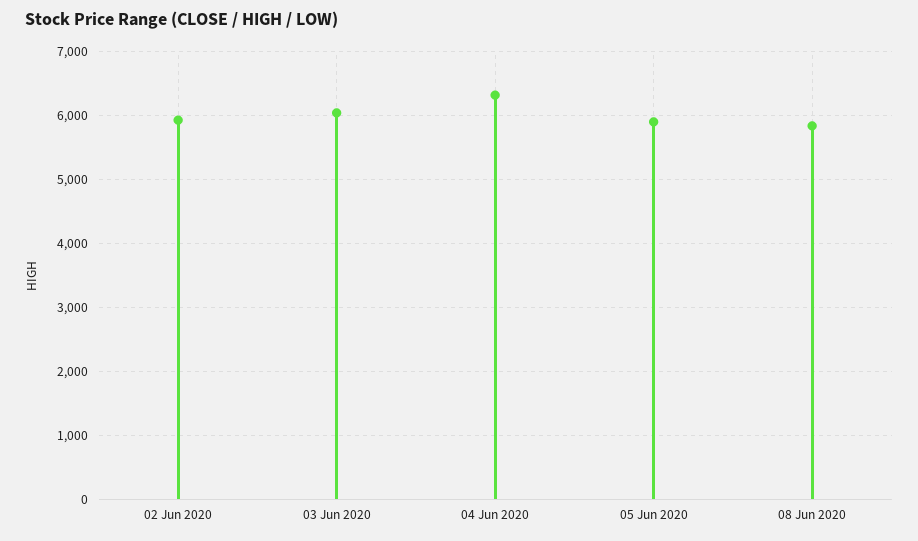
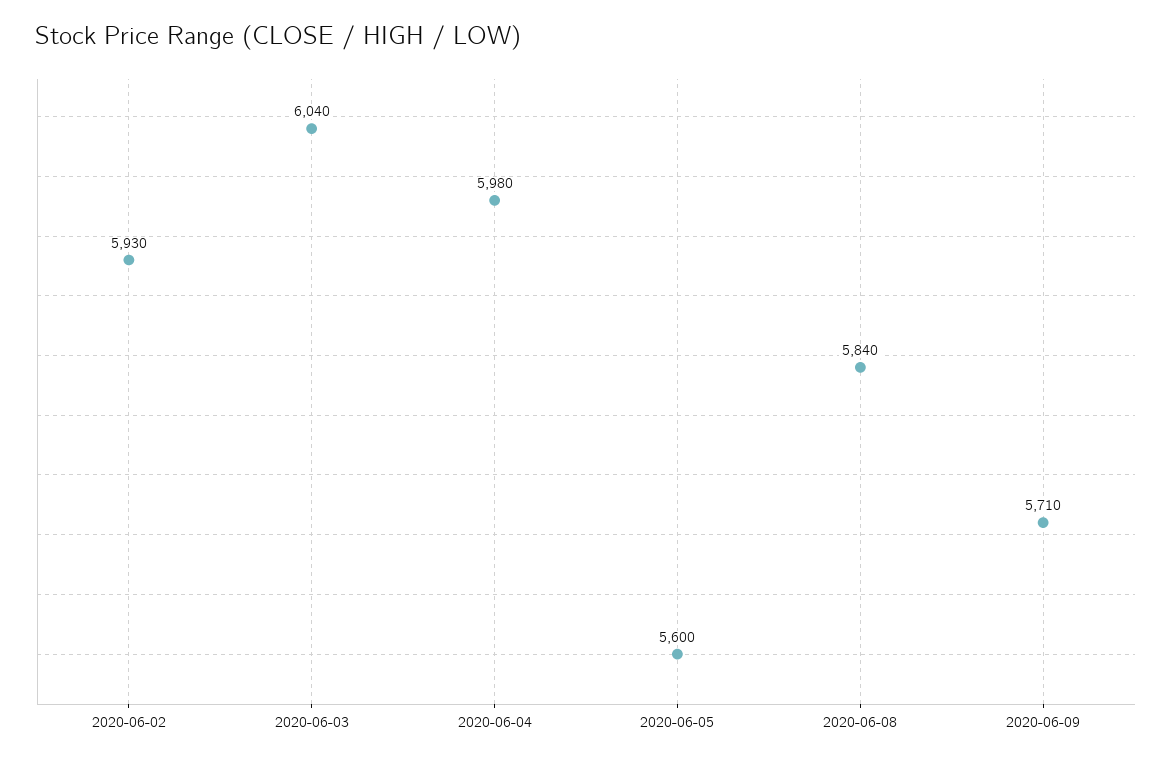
04 Jun 2020: 6300 -> 5980
05 Jun 2020: 5900 -> 5600
2020-06-09: none -> 5710

